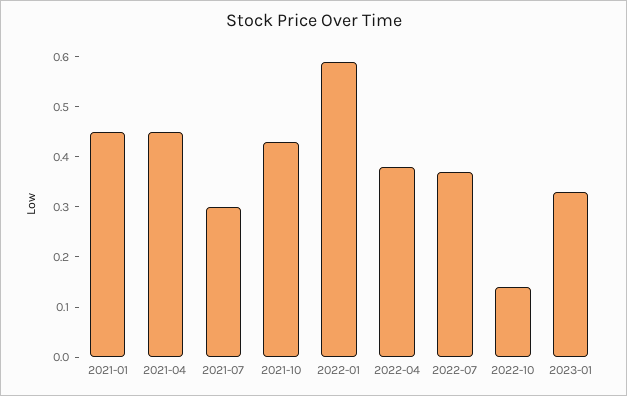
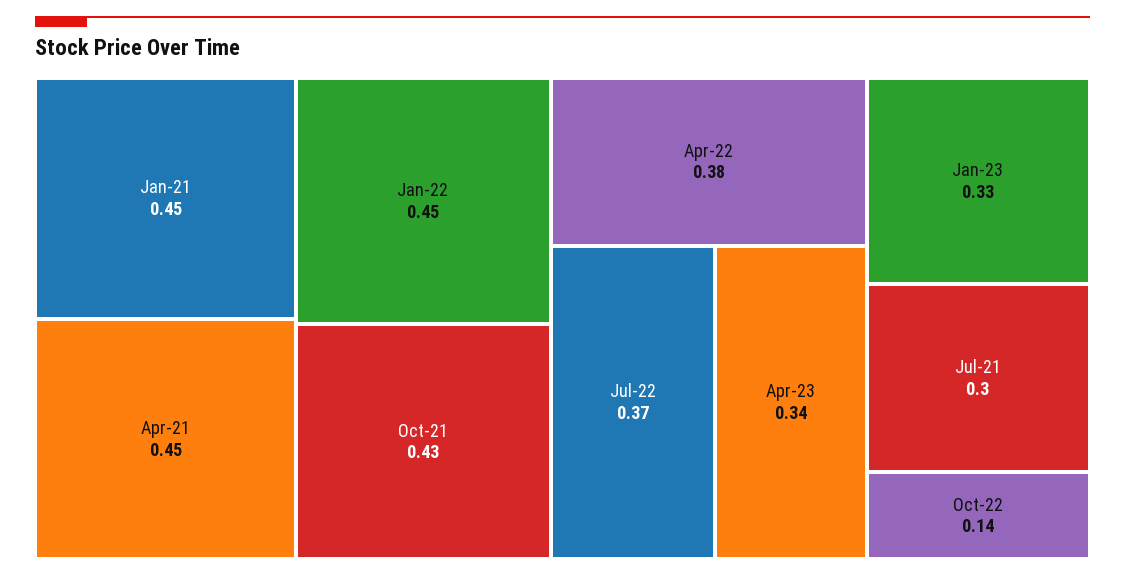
2022-01: 0.6 -> 0.45
Apr-23: none -> 0.34

